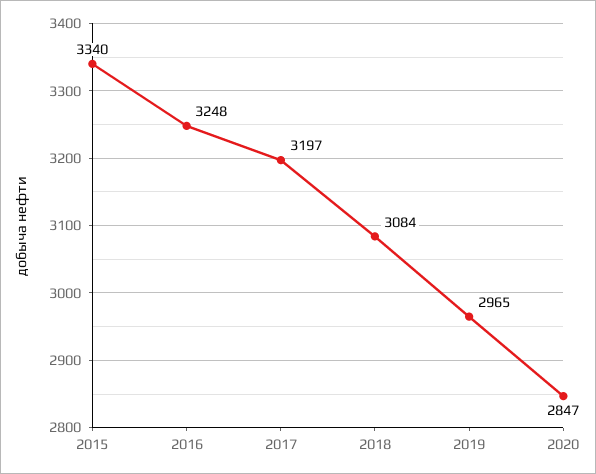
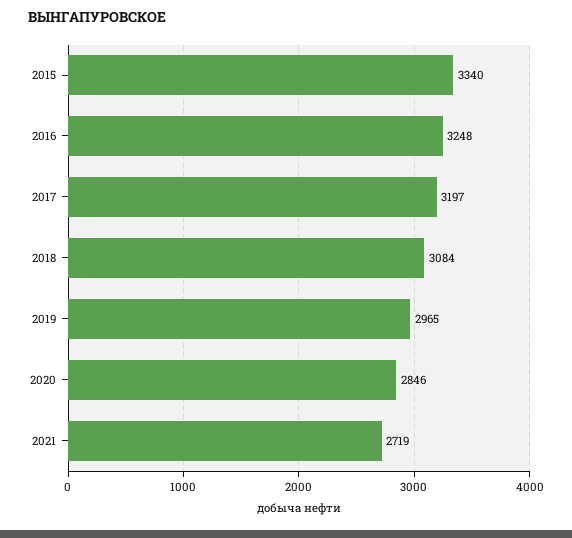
2020: 2847 -> 2846
2021: none -> 2719

